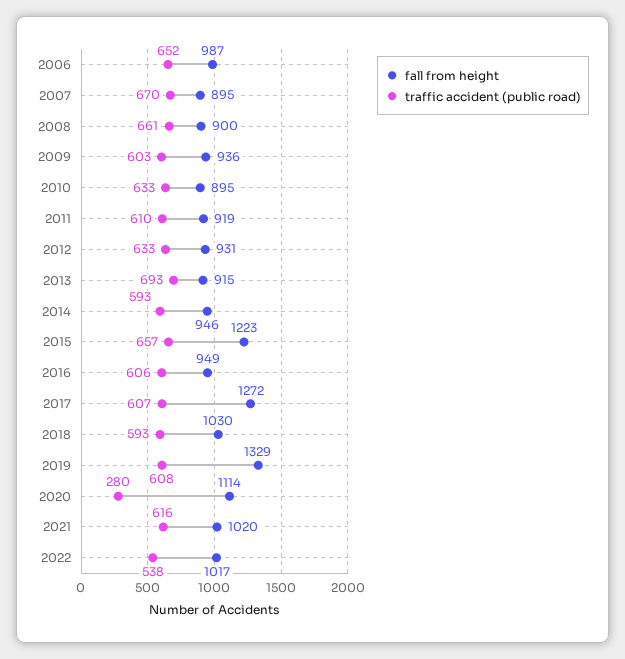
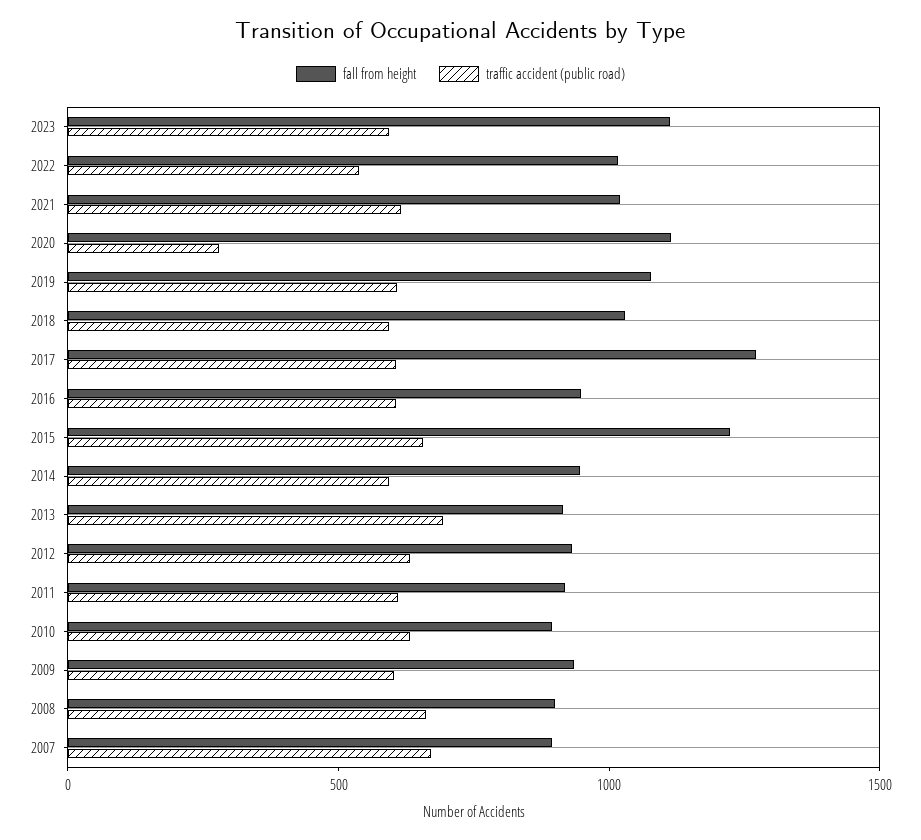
fall from height, 2006: 987 -> none
traffic accident (public road), 2006: 652 -> none
fall from height, 2019: 1329 -> 1100
fall from height, 2023: none -> 1100
traffic accident (public road), 2023: none -> 600

